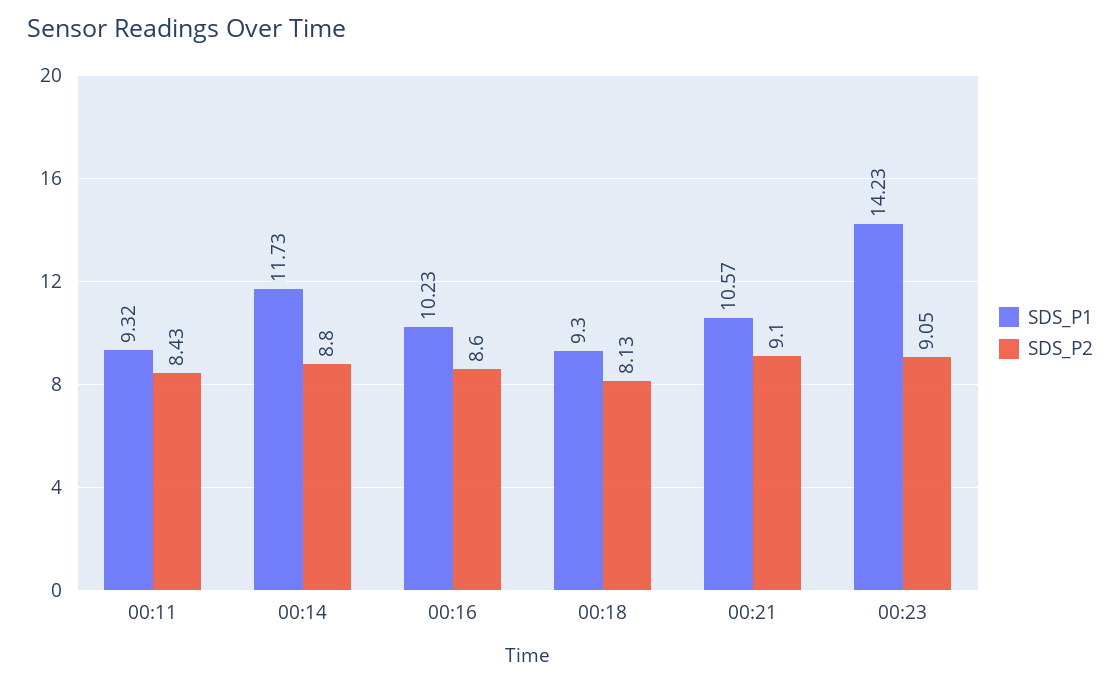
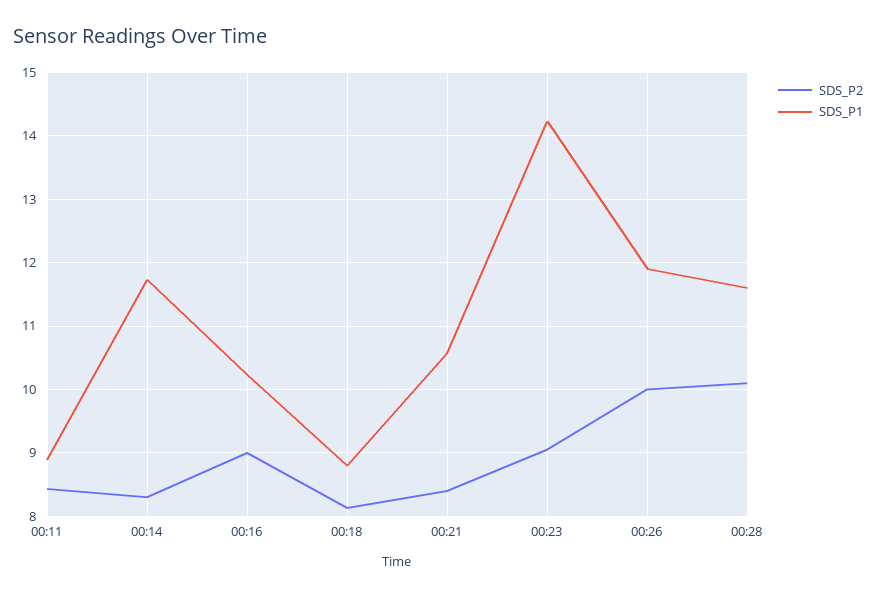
SDS_P1, 00:11: 9.32 -> 8.9
SDS_P2, 00:14: 8.8 -> 8.3
SDS_P2, 00:16: 8.6 -> 9
SDS_P1, 00:18: 9.3 -> 8.8
SDS_P2, 00:21: 9.1 -> 8.4
SDS_P2, 00:26: none -> 10
SDS_P1, 00:26: none -> 11.9
SDS_P2, 00:28: none -> 10.1
SDS_P1, 00:28: none -> 11.6

